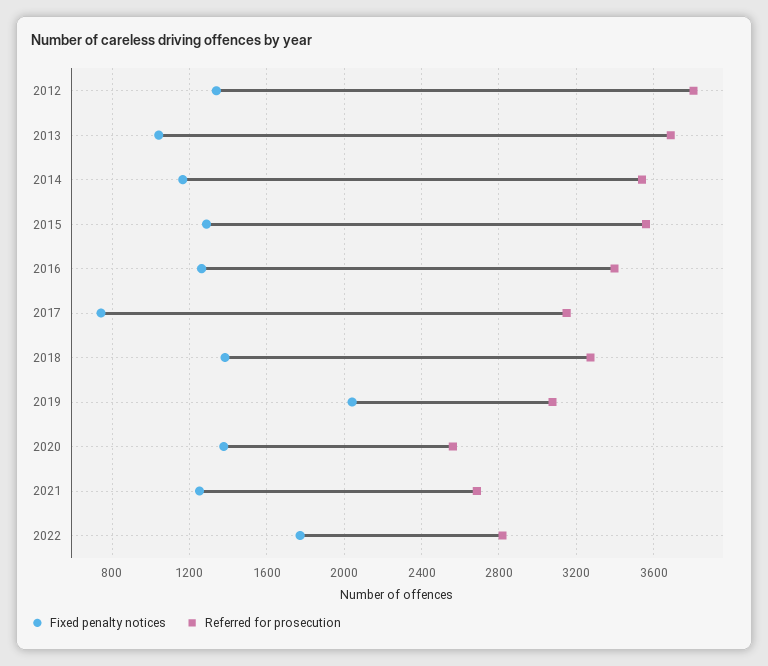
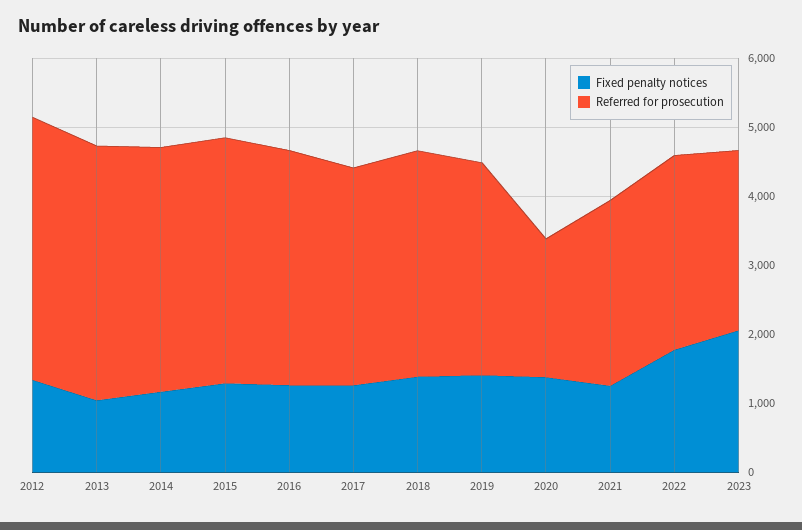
Fixed penalty notices, 2017: 750 -> 1200
Fixed penalty notices, 2019: 2050 -> 1400
Referred for prosecution, 2020: 2550 -> 2000
Fixed penalty notices, 2023: none -> 2000
Referred for prosecution, 2023: none -> 2600

